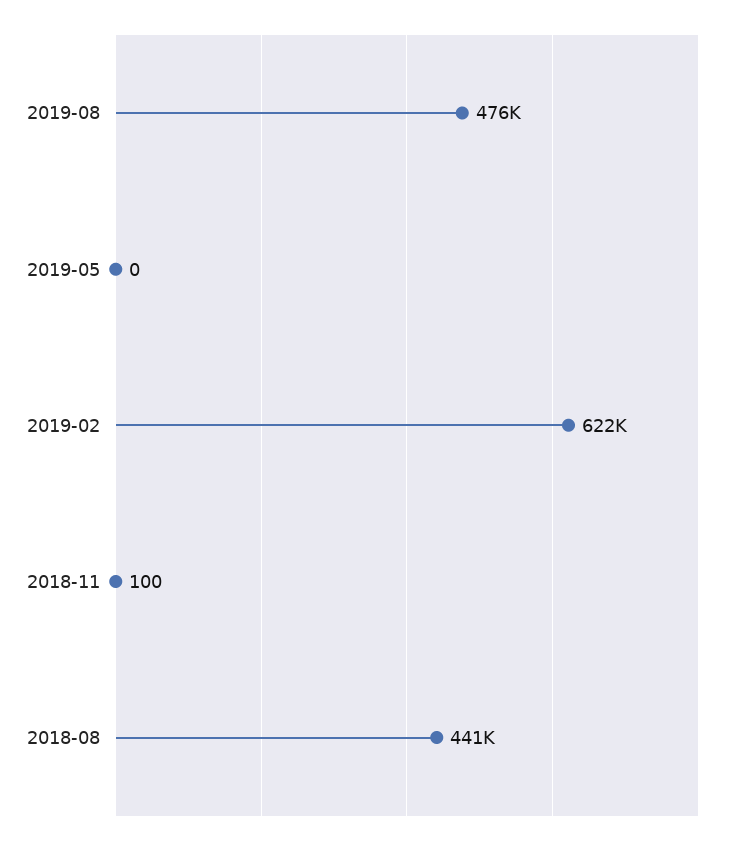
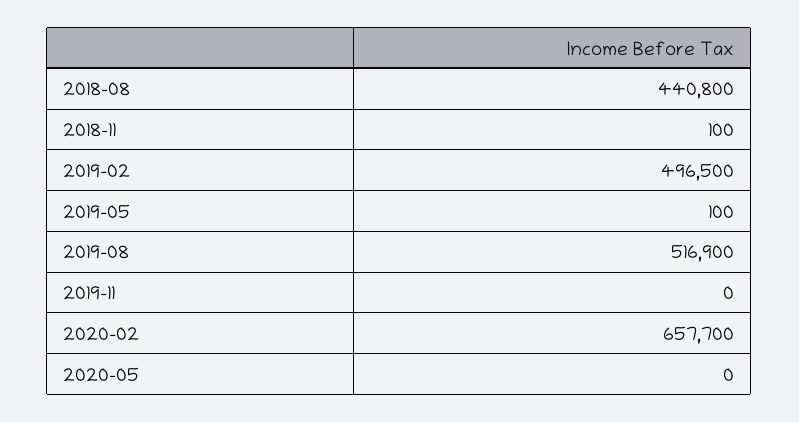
2019-08: 476000 -> 516900
2019-05: 0 -> 100
2019-02: 622000 -> 496500
2019-11: none -> 0
2020-02: none -> 657700
2020-05: none -> 0

